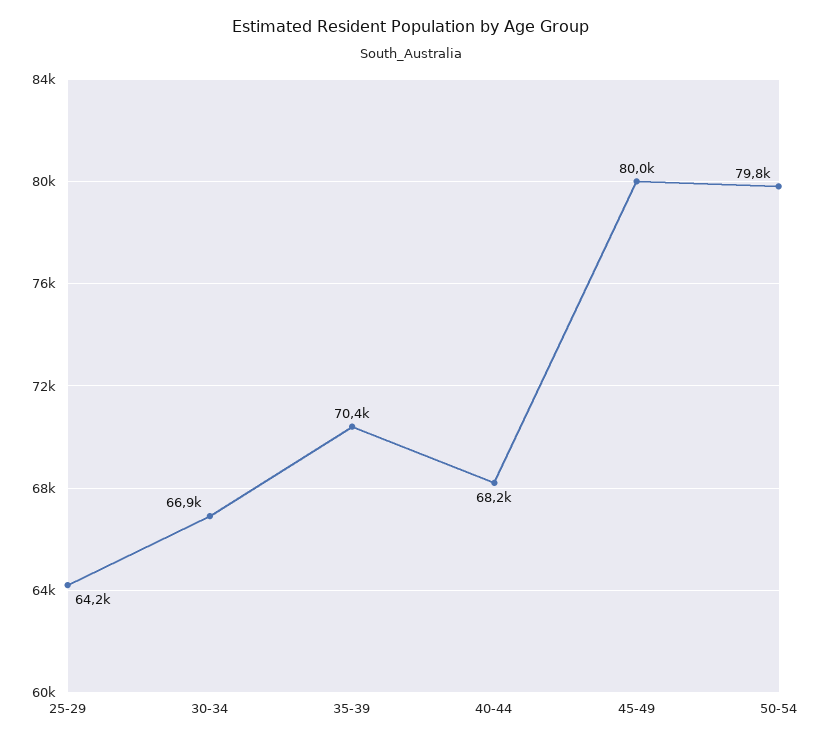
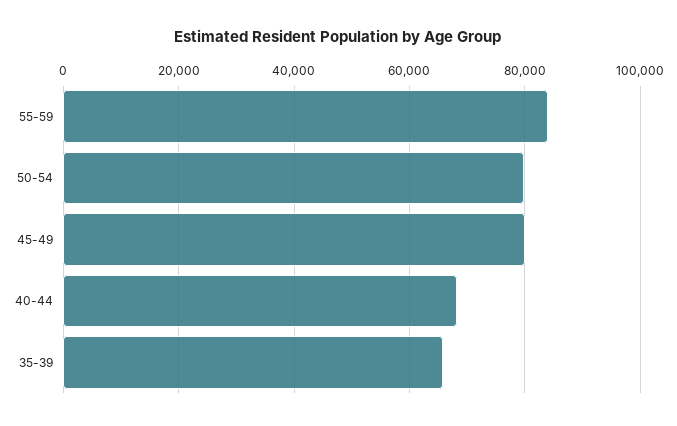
25-29: 64200 -> none
30-34: 66900 -> none
35-39: 70400 -> 66000
55-59: none -> 84000

